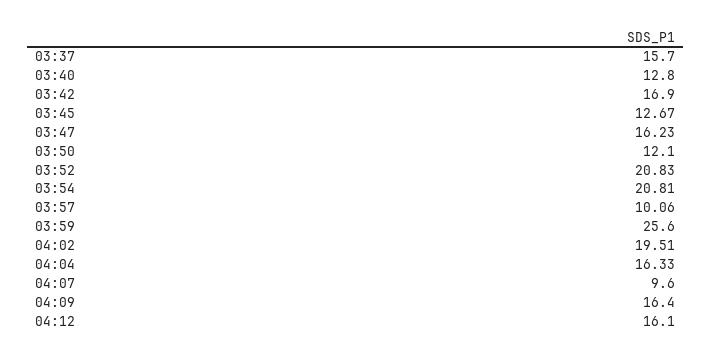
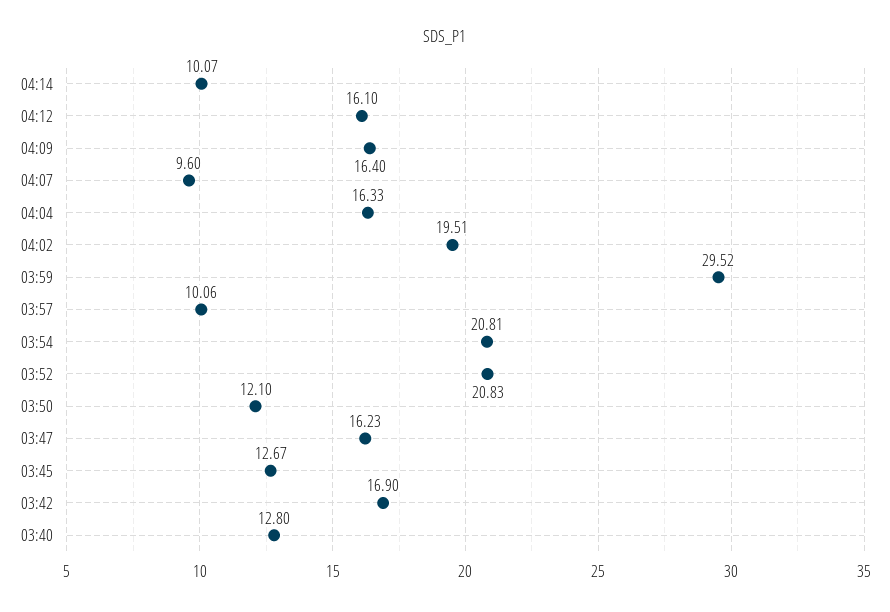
03:37: 15.7 -> none
03:59: 25.6 -> 29.52
04:14: none -> 10.07

